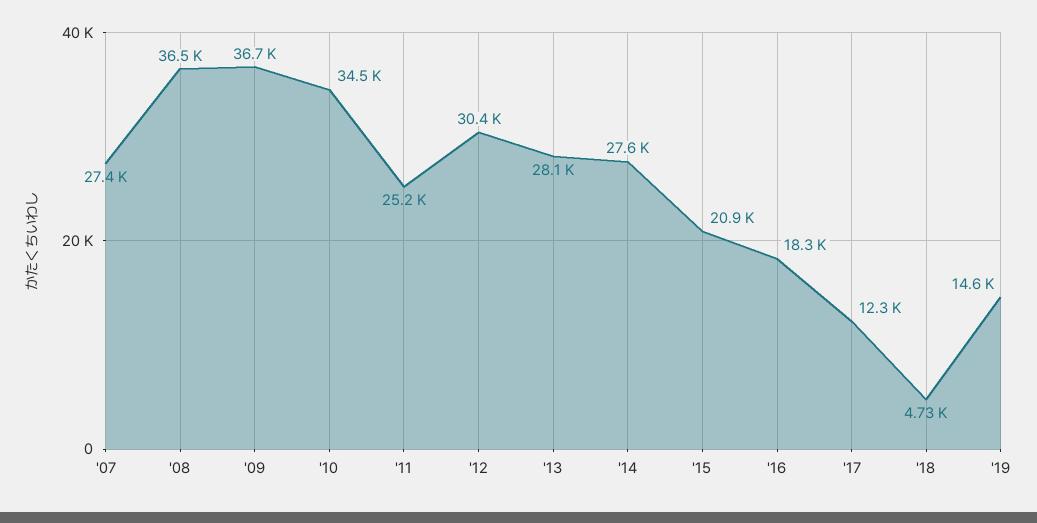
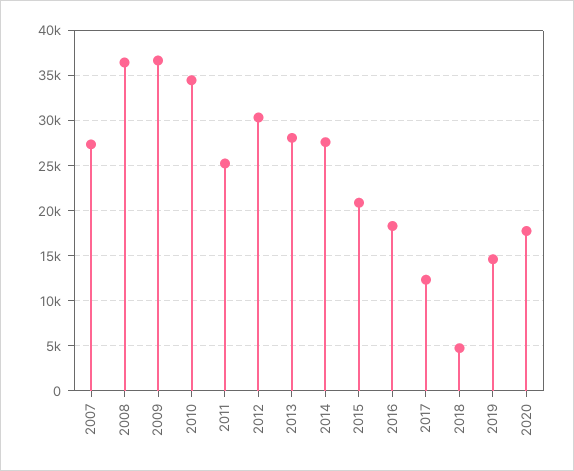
2020: none -> 18000

